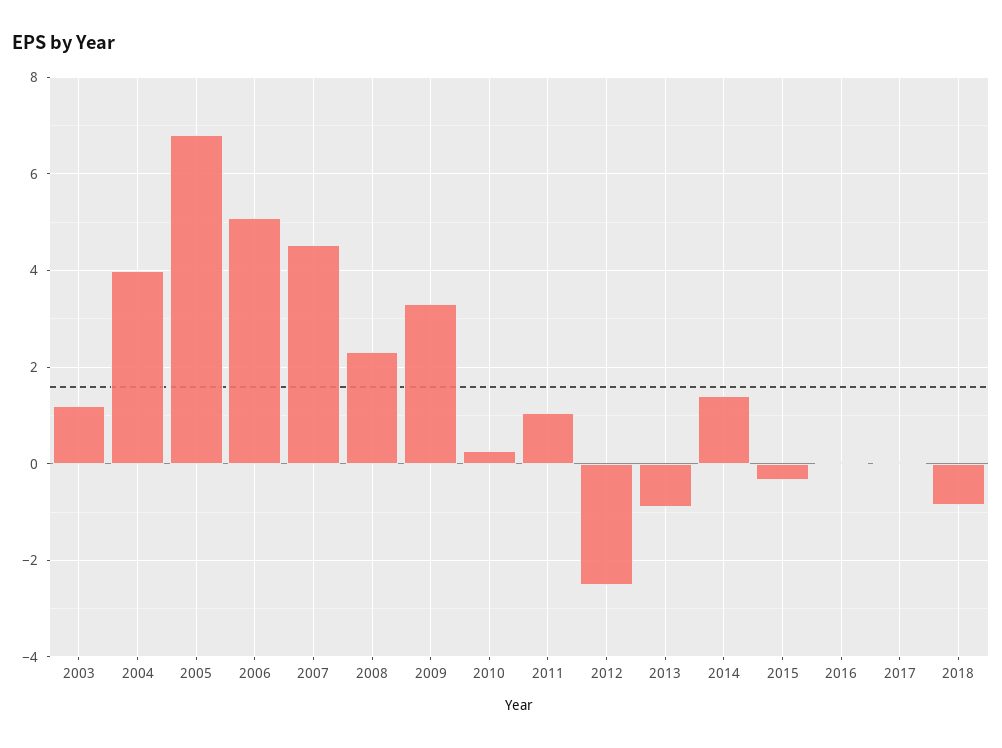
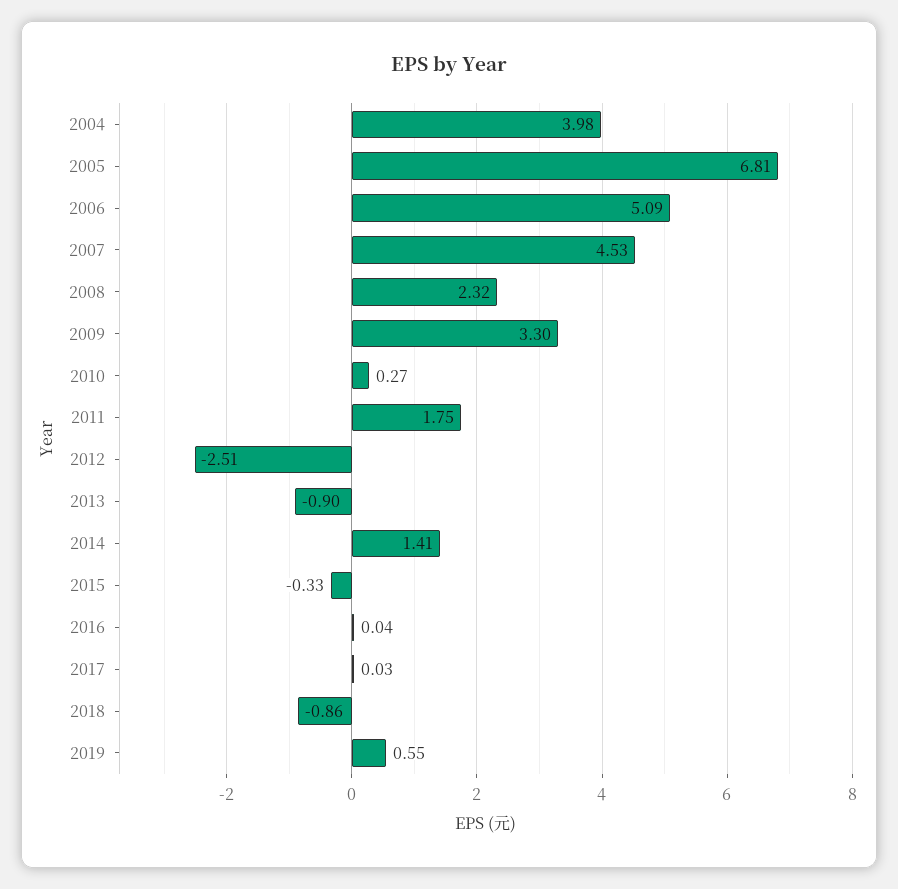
2003: 1.2 -> none
2011: 1 -> 1.75
2019: none -> 0.55

